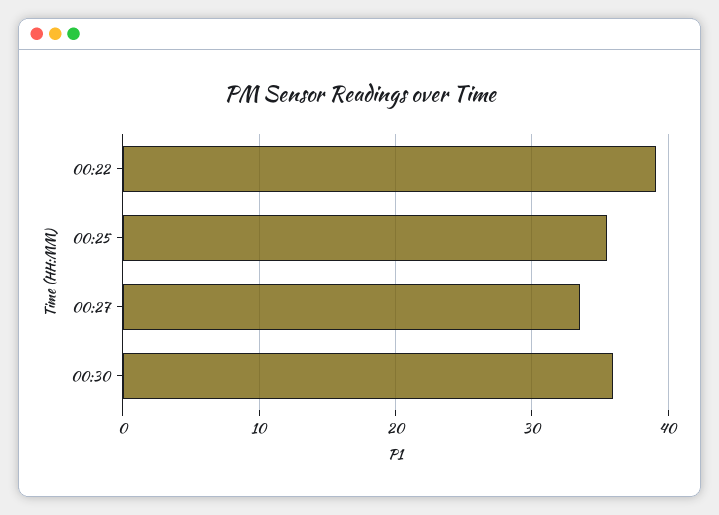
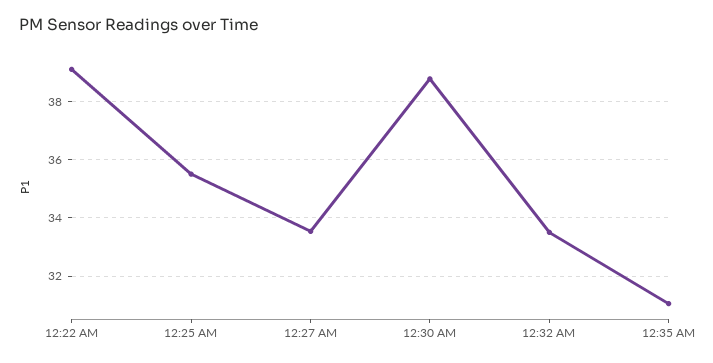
00:30: 36 -> 38.75
12:32 AM: none -> 33.5
12:35 AM: none -> 31

